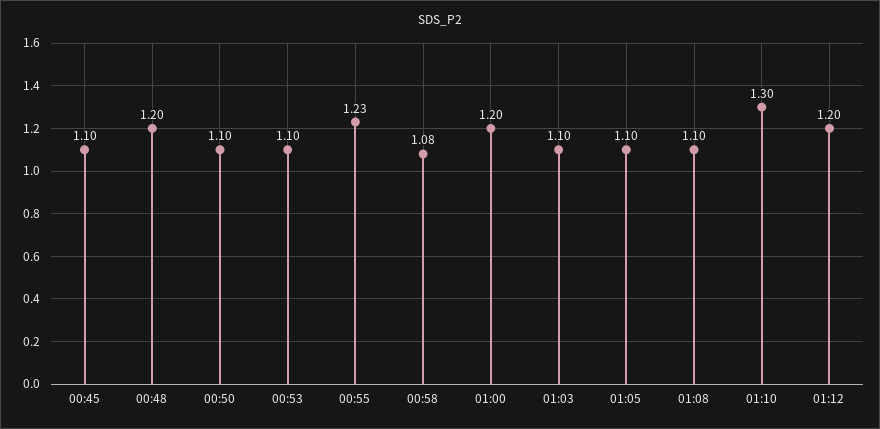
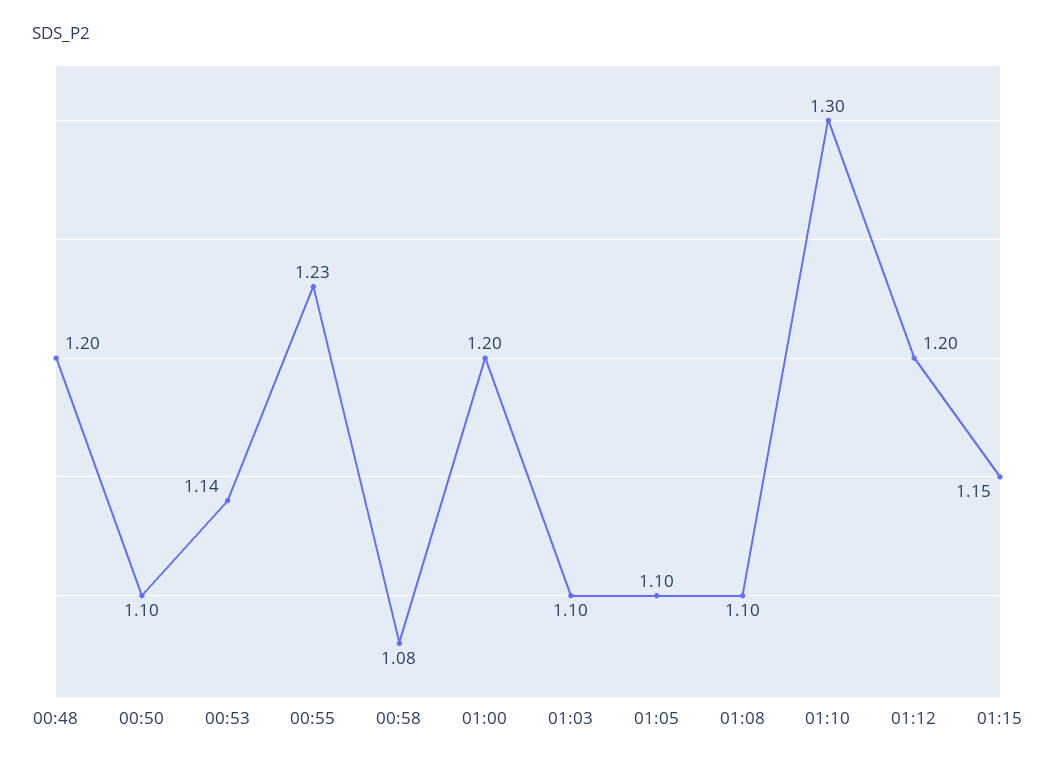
00:45: 1.1 -> none
00:53: 1.1 -> 1.14
01:15: none -> 1.15

